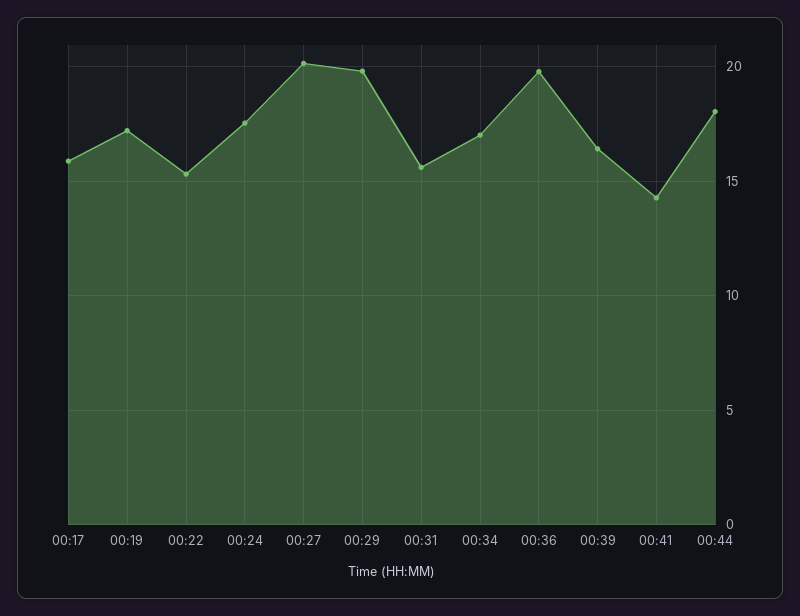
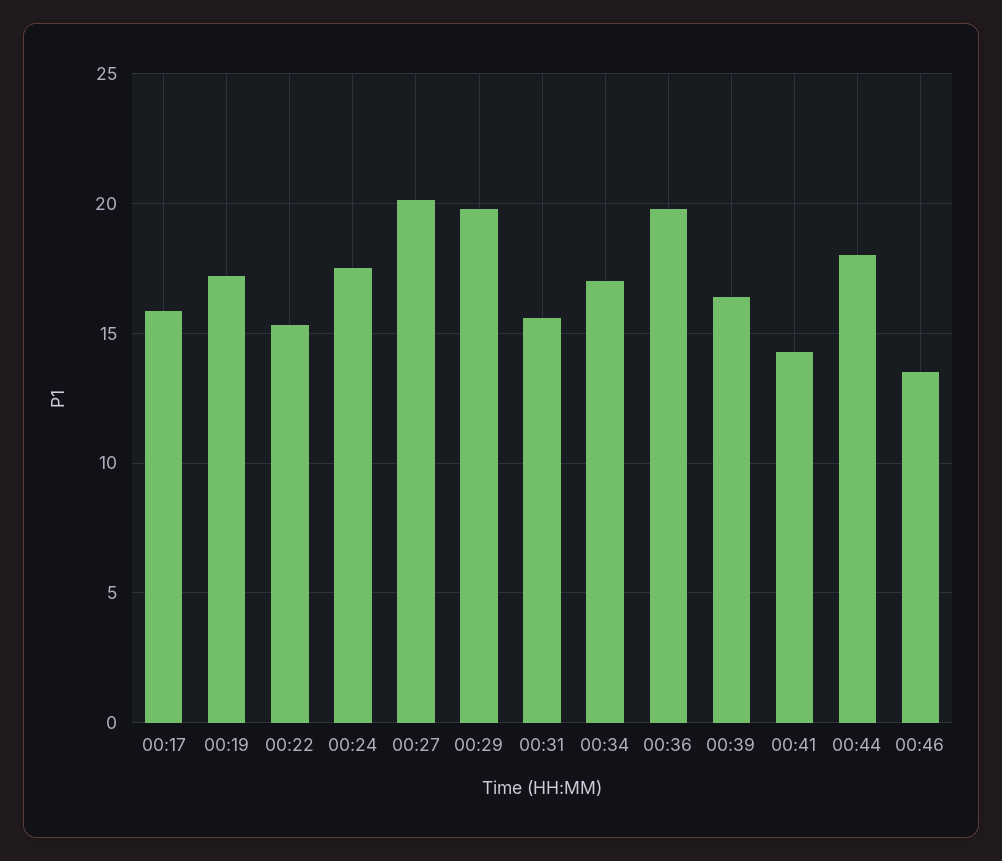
00:46: none -> 13.5

